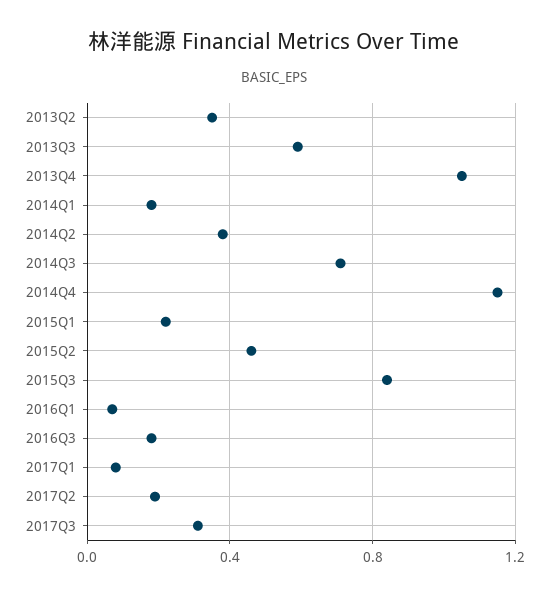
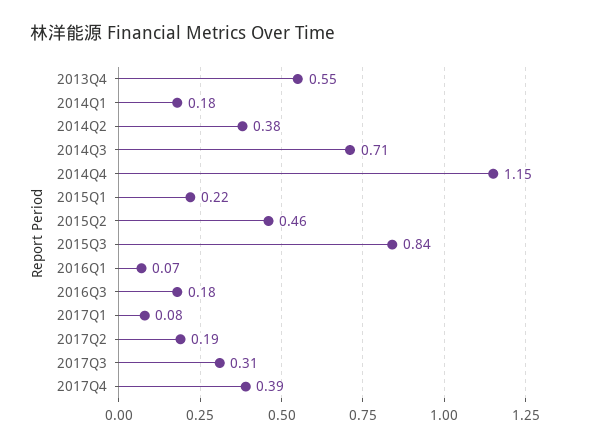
2013Q2: 0.35 -> none
2013Q3: 0.6 -> none
2013Q4: 1.05 -> 0.55
2017Q4: none -> 0.39

